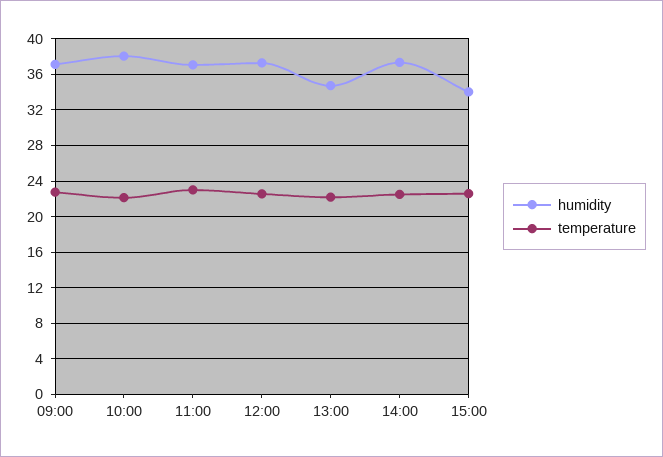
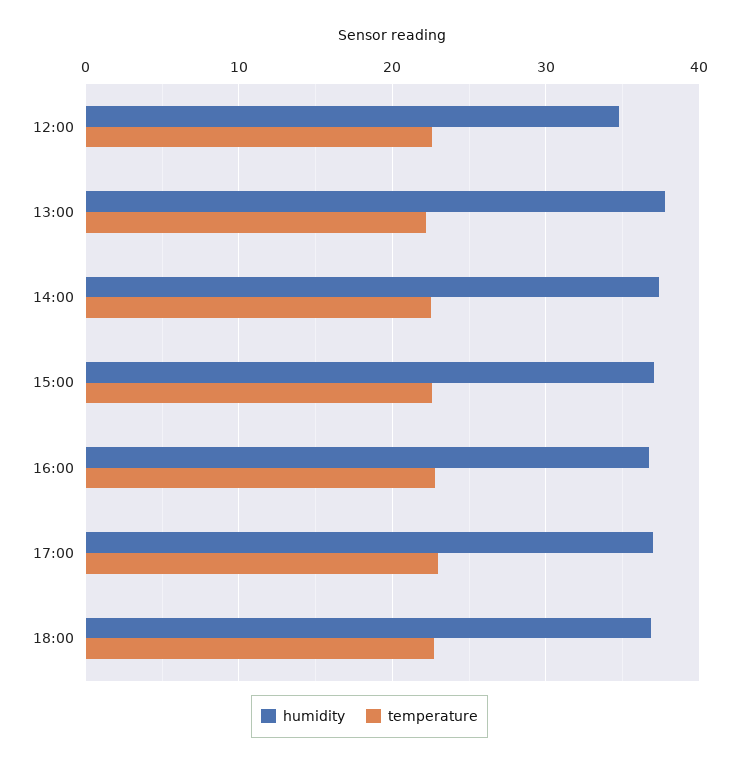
humidity, 09:00: 37 -> none
temperature, 09:00: 23 -> none
humidity, 10:00: 38 -> none
temperature, 10:00: 22 -> none
humidity, 11:00: 37 -> none
temperature, 11:00: 23 -> none
humidity, 12:00: 37 -> 35
humidity, 13:00: 35 -> 38
humidity, 15:00: 34 -> 37
humidity, 16:00: none -> 37
temperature, 16:00: none -> 23
humidity, 17:00: none -> 37
temperature, 17:00: none -> 23
humidity, 18:00: none -> 37
temperature, 18:00: none -> 23

